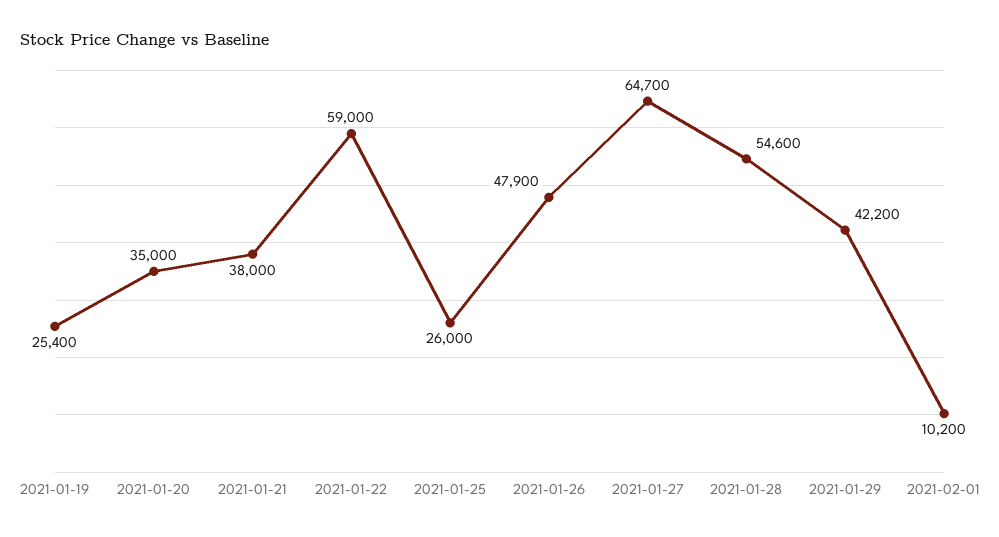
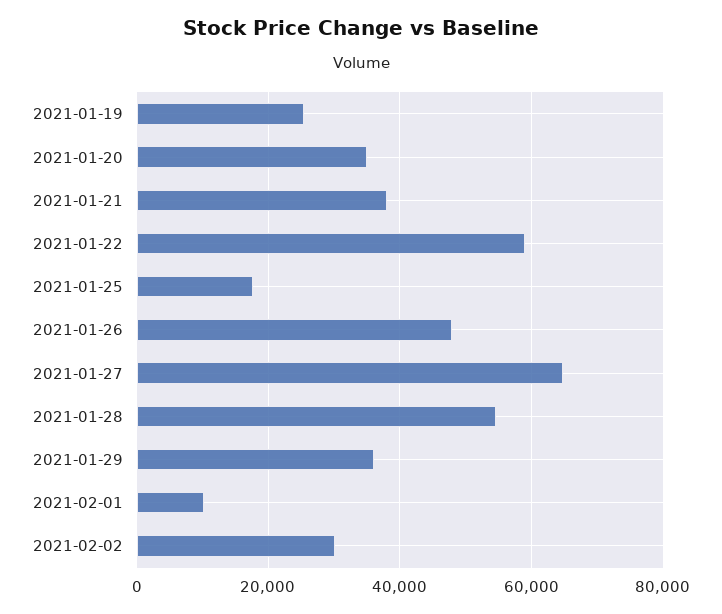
2021-01-25: 26000 -> 18000
2021-01-29: 42200 -> 36000
2021-02-02: none -> 30000

